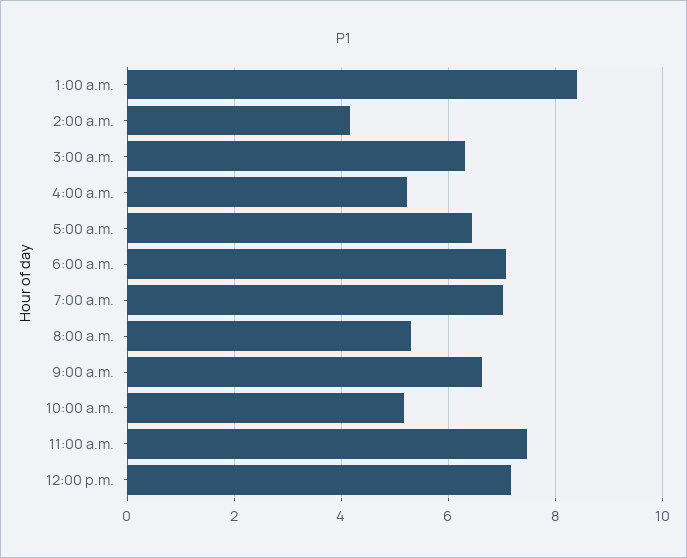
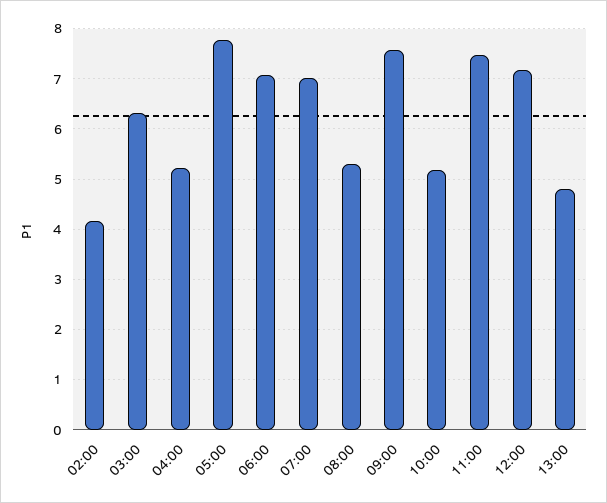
1:00 a.m.: 8.4 -> none
5:00 a.m.: 6.4 -> 7.8
9:00 a.m.: 6.6 -> 7.6
13:00: none -> 4.8

